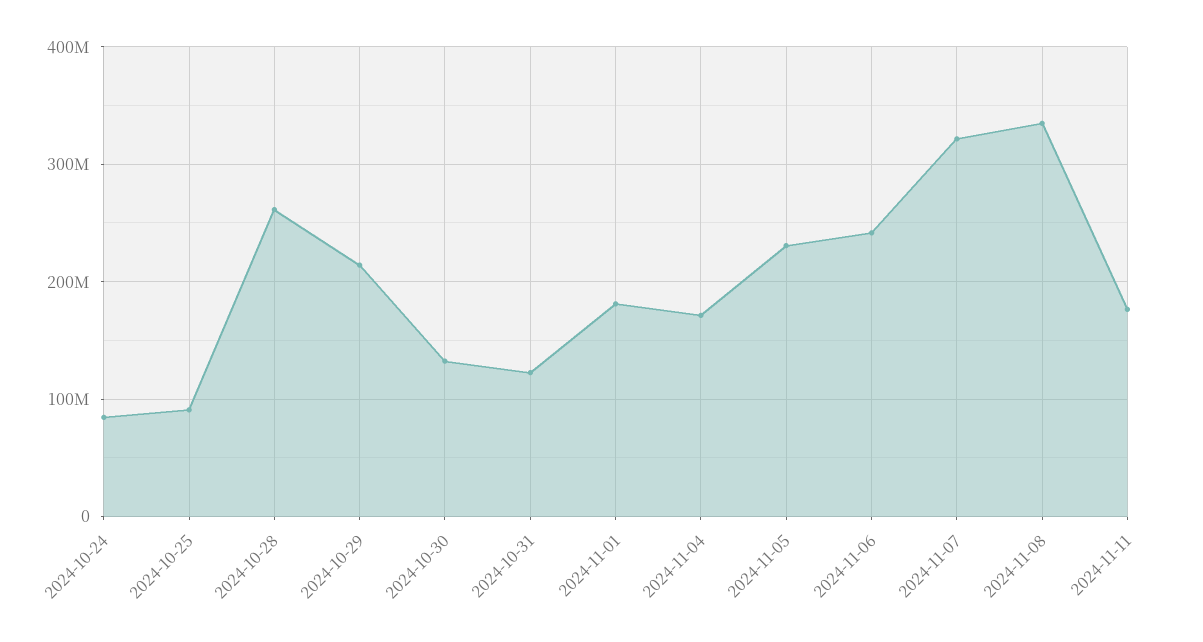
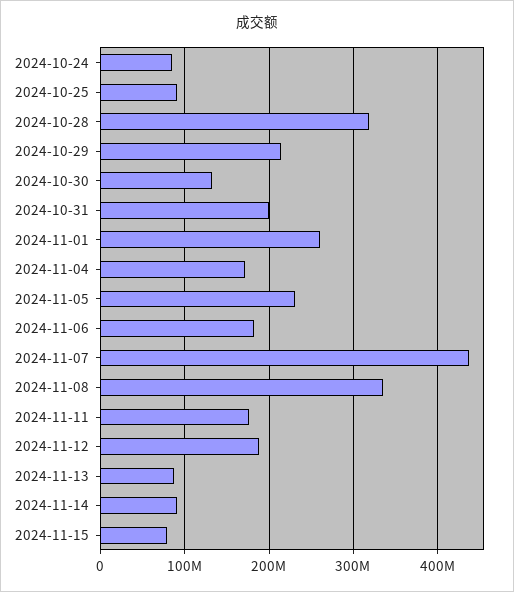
2024-10-28: 260000000 -> 320000000
2024-10-31: 120000000 -> 200000000
2024-11-01: 180000000 -> 260000000
2024-11-06: 240000000 -> 180000000
2024-11-07: 320000000 -> 440000000
2024-11-12: none -> 190000000
2024-11-13: none -> 90000000
2024-11-14: none -> 90000000
2024-11-15: none -> 80000000

